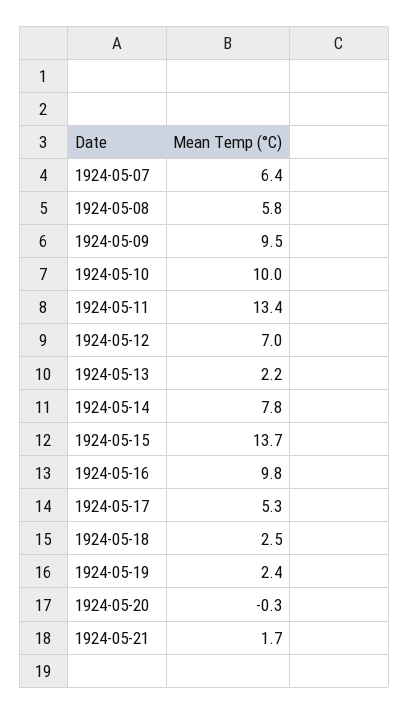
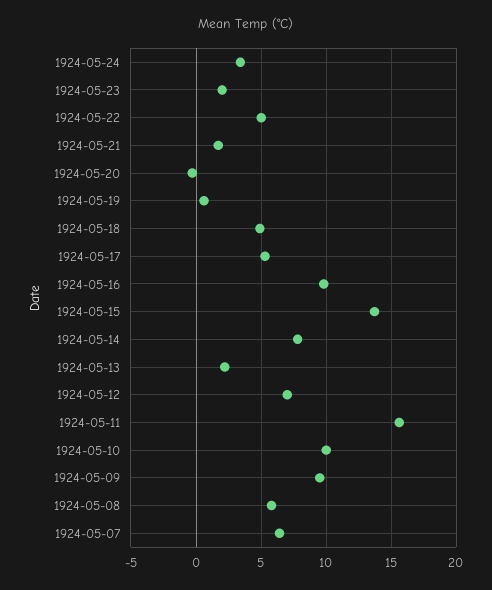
1924-05-11: 13.4 -> 15.5
1924-05-18: 2.5 -> 5
1924-05-19: 2.4 -> 0.5
1924-05-24: none -> 3.5
1924-05-23: none -> 2
1924-05-22: none -> 5

